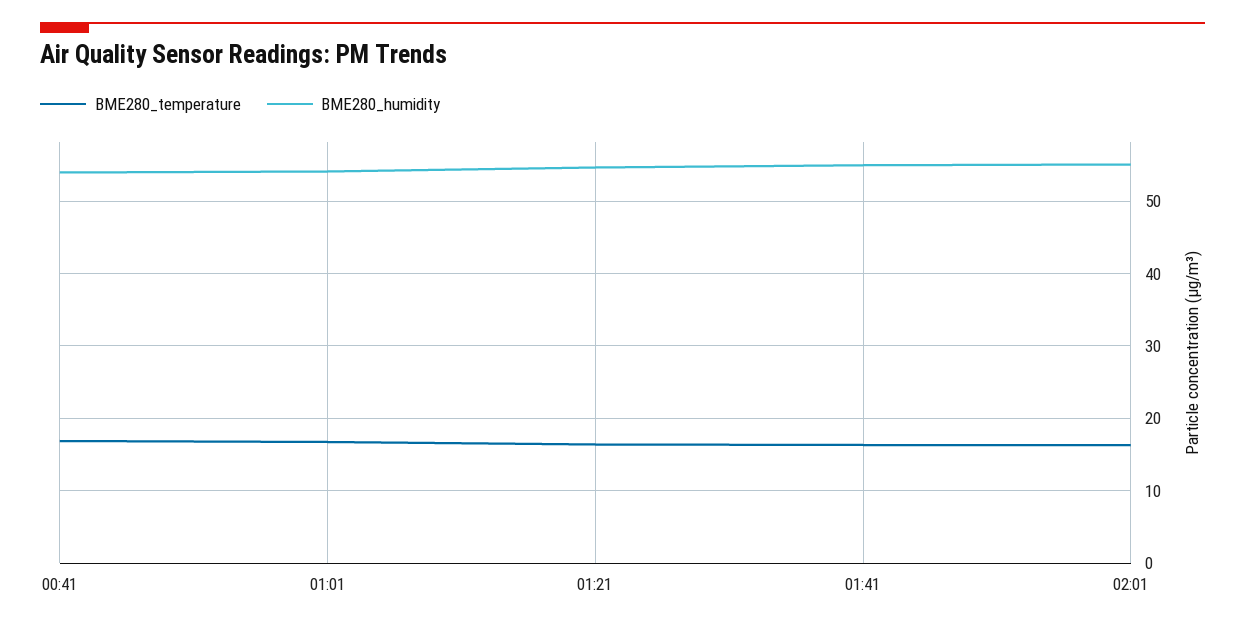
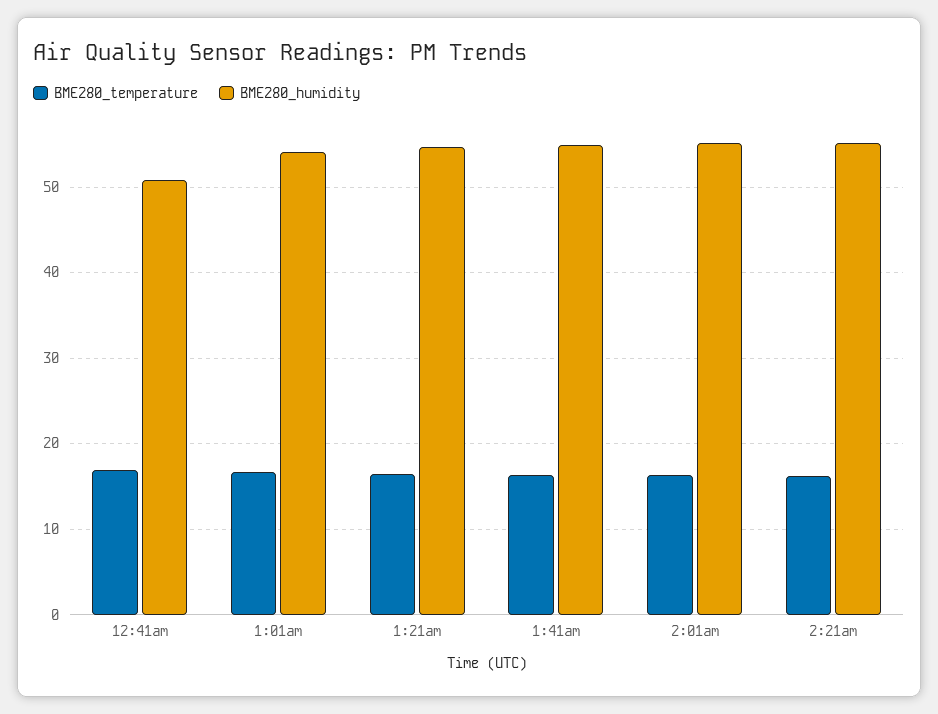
BME280_humidity, 00:41: 54 -> 51
BME280_temperature, 2:21am: none -> 16
BME280_humidity, 2:21am: none -> 55

